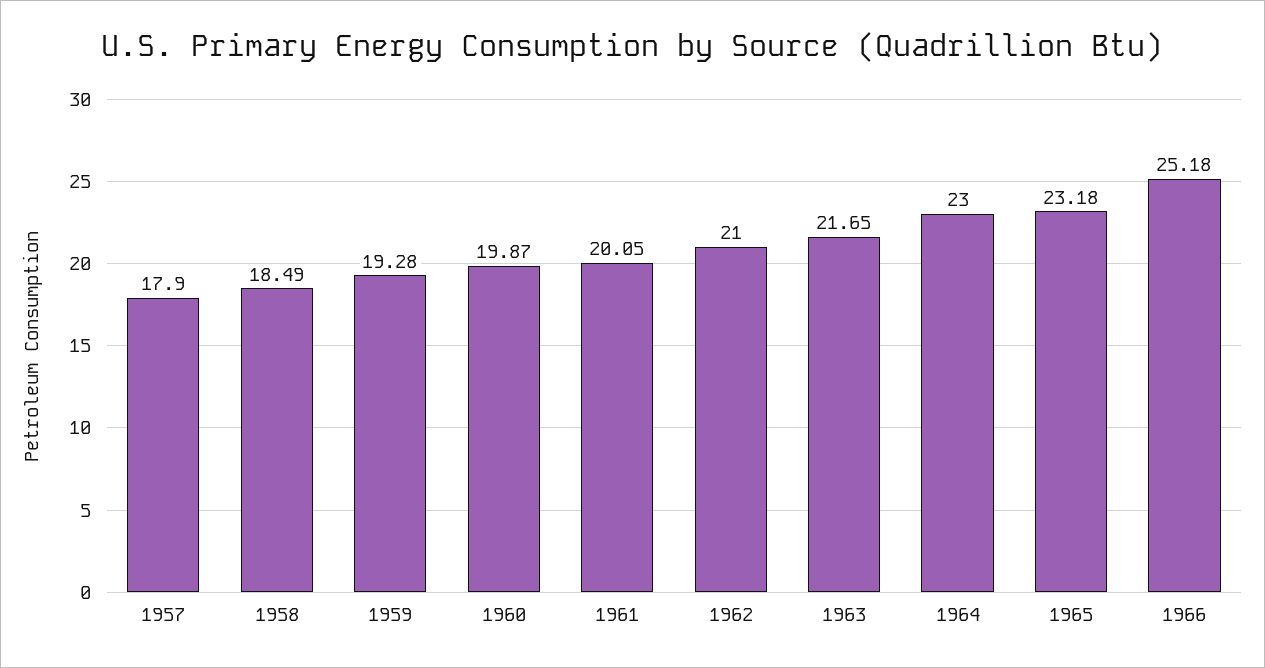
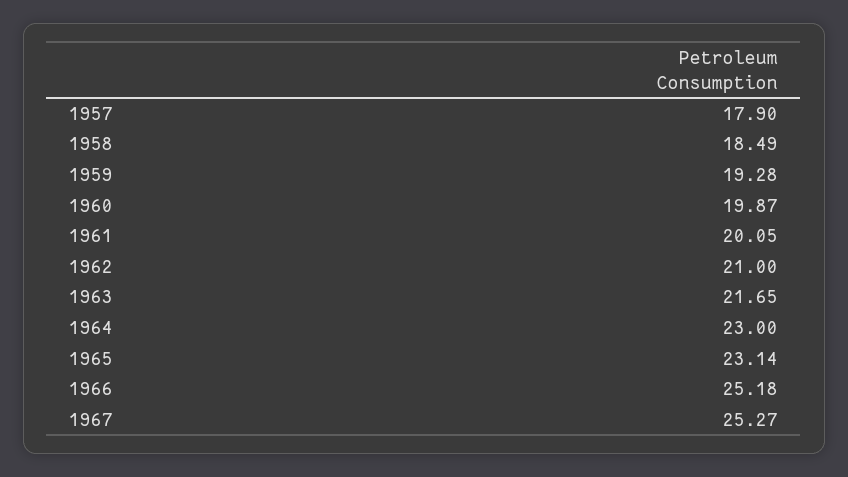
1965: 23.18 -> 23.14
1967: none -> 25.27

